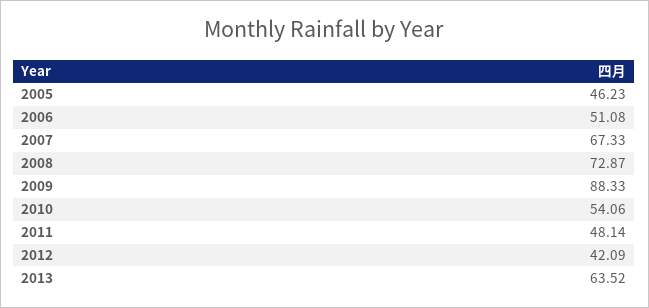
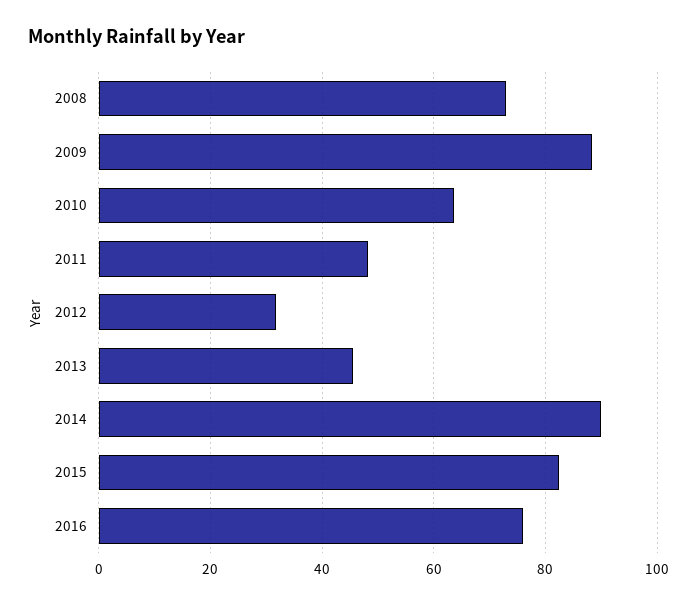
2005: 46.23 -> none
2006: 51.08 -> none
2007: 67.33 -> none
2010: 54.06 -> 64
2012: 42.09 -> 32
2013: 63.52 -> 46
2014: none -> 90
2015: none -> 82
2016: none -> 76

